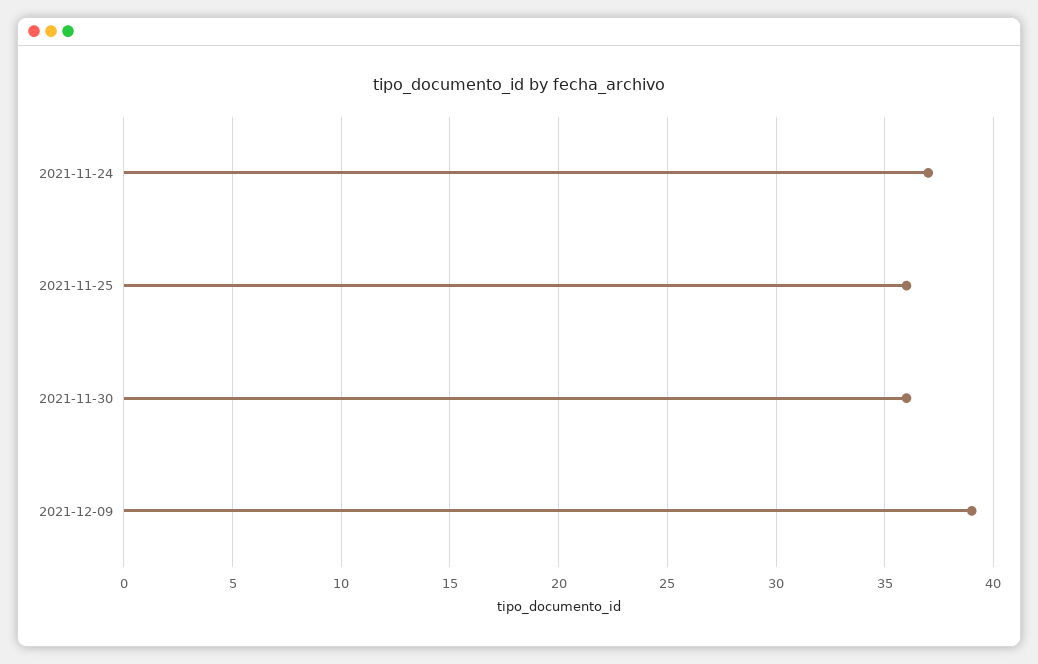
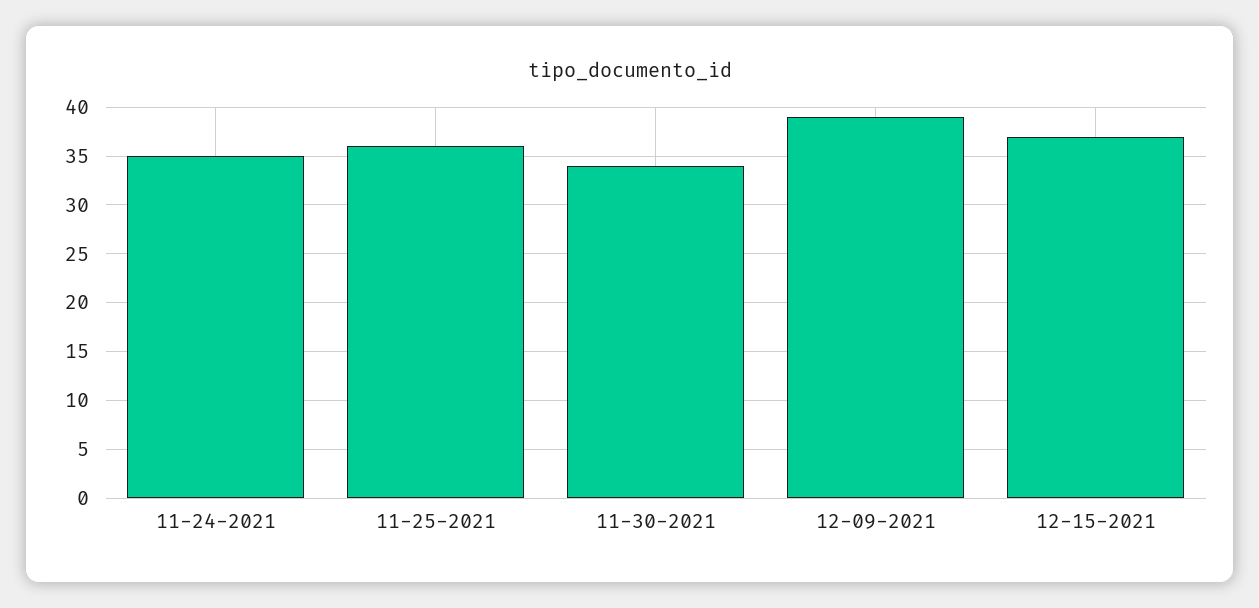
2021-11-24: 37 -> 35
2021-11-30: 36 -> 34
12-15-2021: none -> 37

